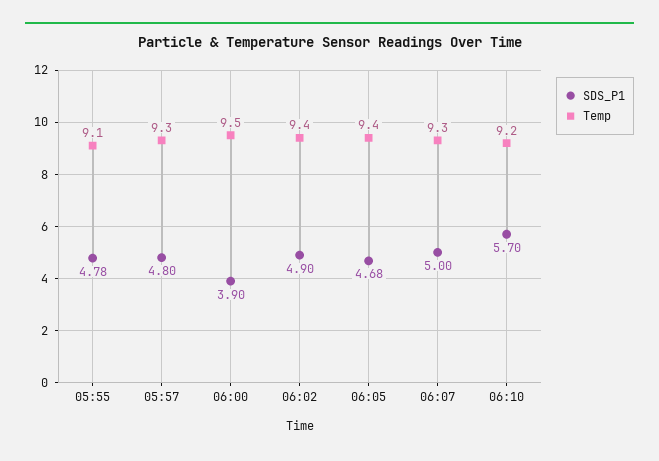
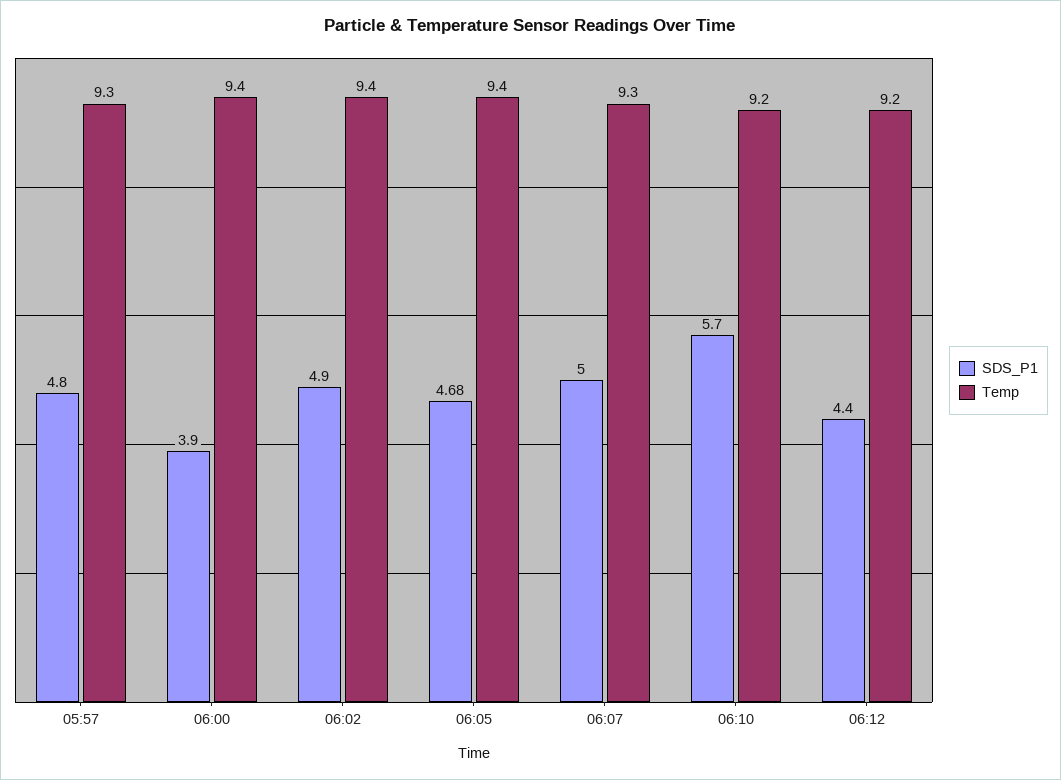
SDS_P1, 05:55: 4.78 -> none
Temp, 05:55: 9.1 -> none
Temp, 06:00: 9.5 -> 9.4
SDS_P1, 06:12: none -> 4.4
Temp, 06:12: none -> 9.2

